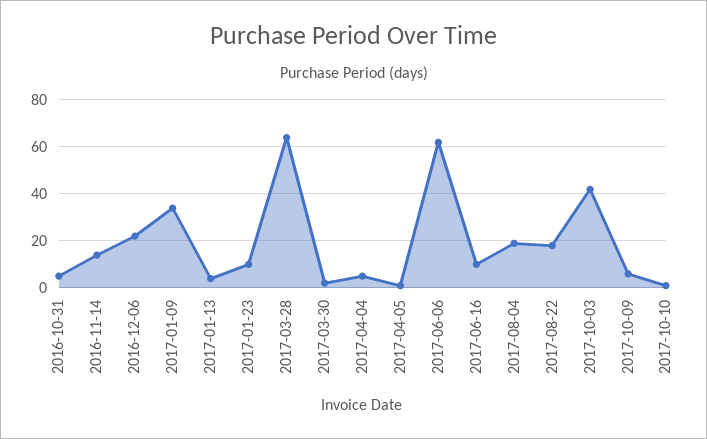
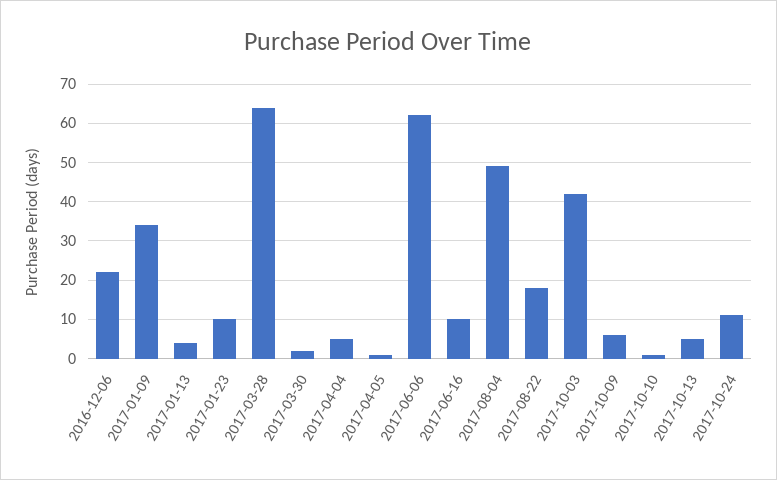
2016-10-31: 5 -> none
2016-11-14: 15 -> none
2017-08-04: 20 -> 50
2017-10-13: none -> 5
2017-10-24: none -> 10

